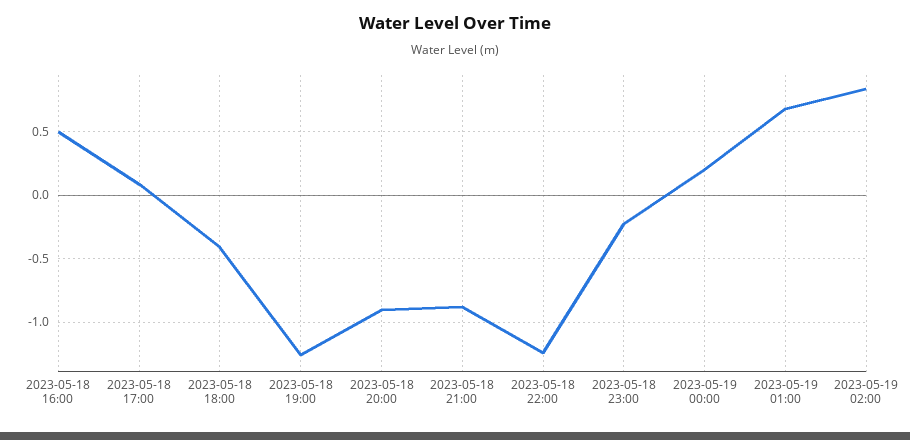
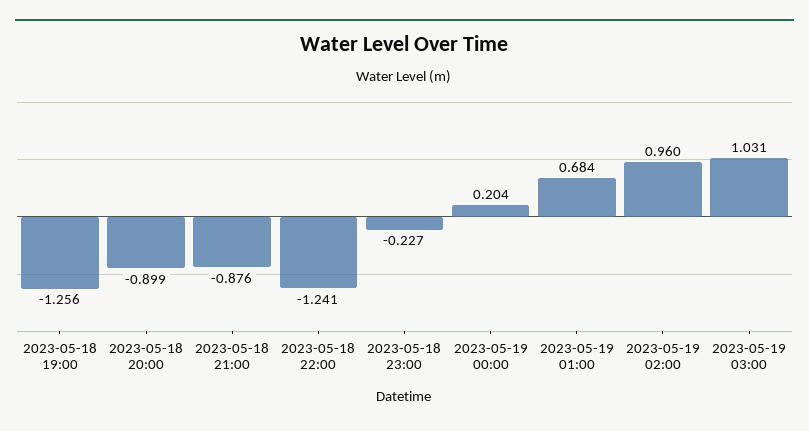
2023-05-18 16:00: 0.5 -> none
2023-05-18 17:00: 0.1 -> none
2023-05-18 18:00: -0.4 -> none
2023-05-19 02:00: 0.85 -> 0.96
2023-05-19 03:00: none -> 1.031

